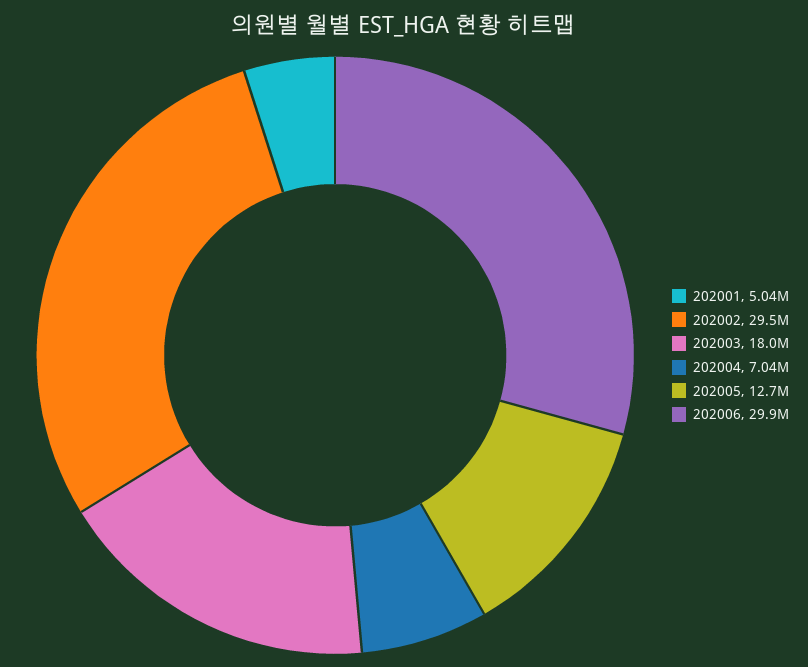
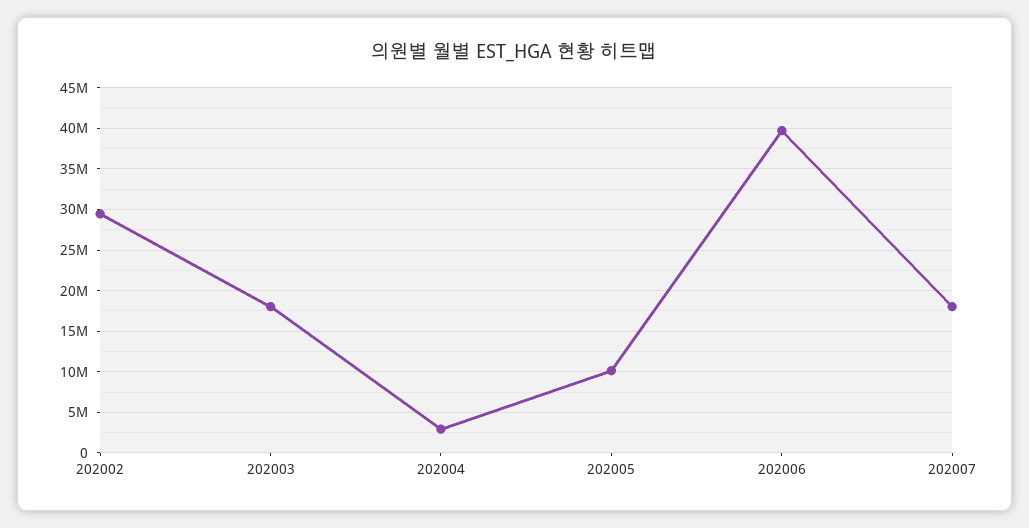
202001: 5040000 -> none
202004: 7040000 -> 3000000
202005: 12700000 -> 10000000
202006: 29900000 -> 40000000
202007: none -> 18000000

